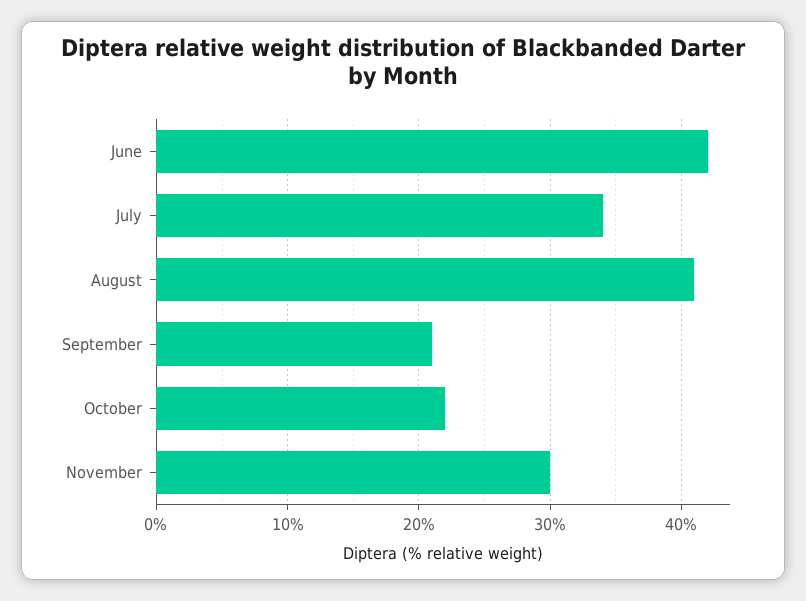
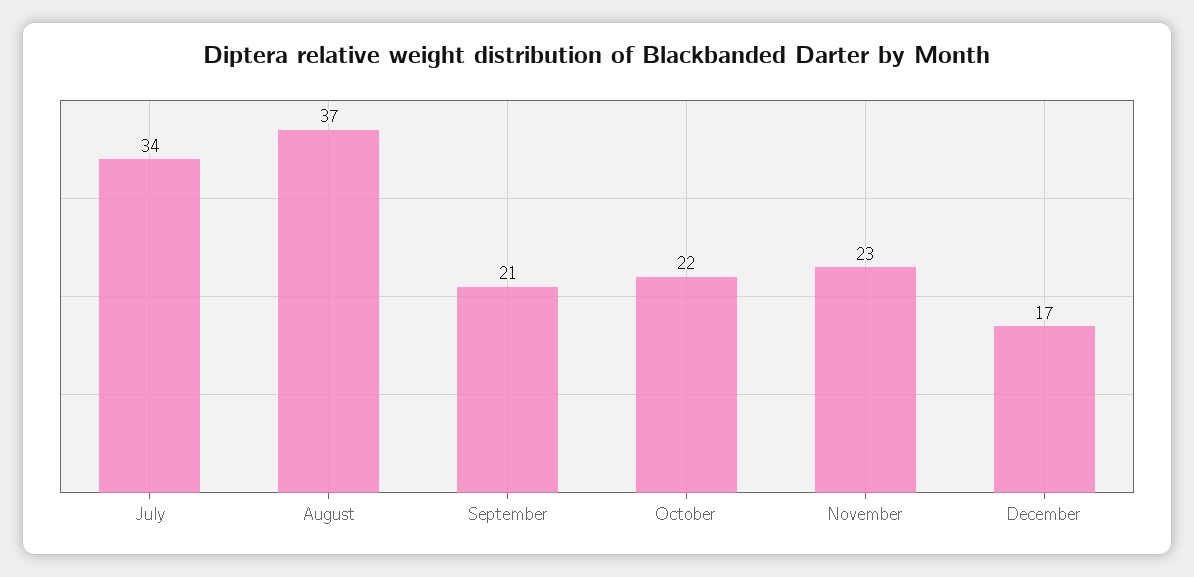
June: 42 -> none
August: 41 -> 37
November: 30 -> 23
December: none -> 17

